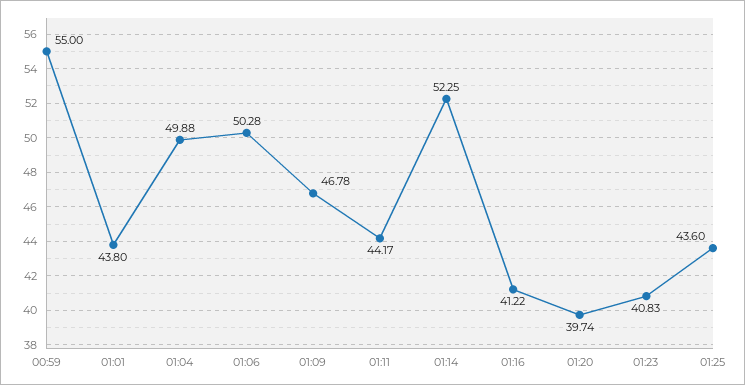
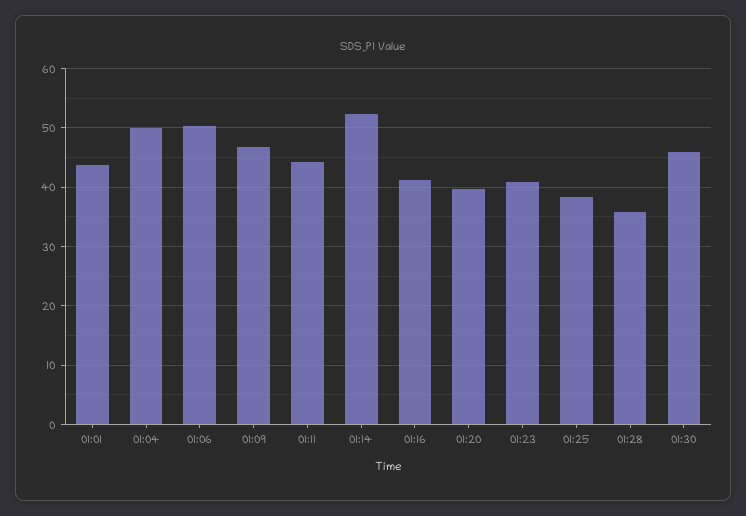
00:59: 55 -> none
01:25: 43.6 -> 38
01:28: none -> 36
01:30: none -> 46

